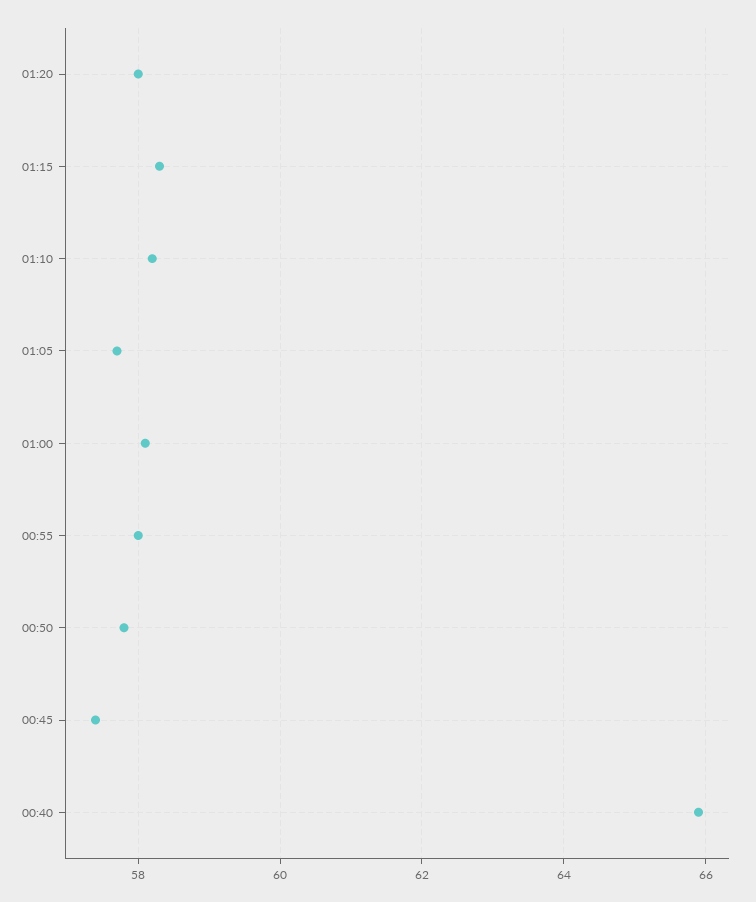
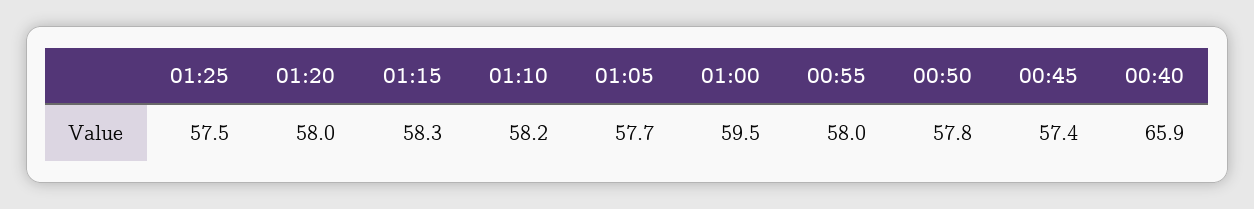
01:00: 58 -> 59.5
01:25: none -> 57.5

